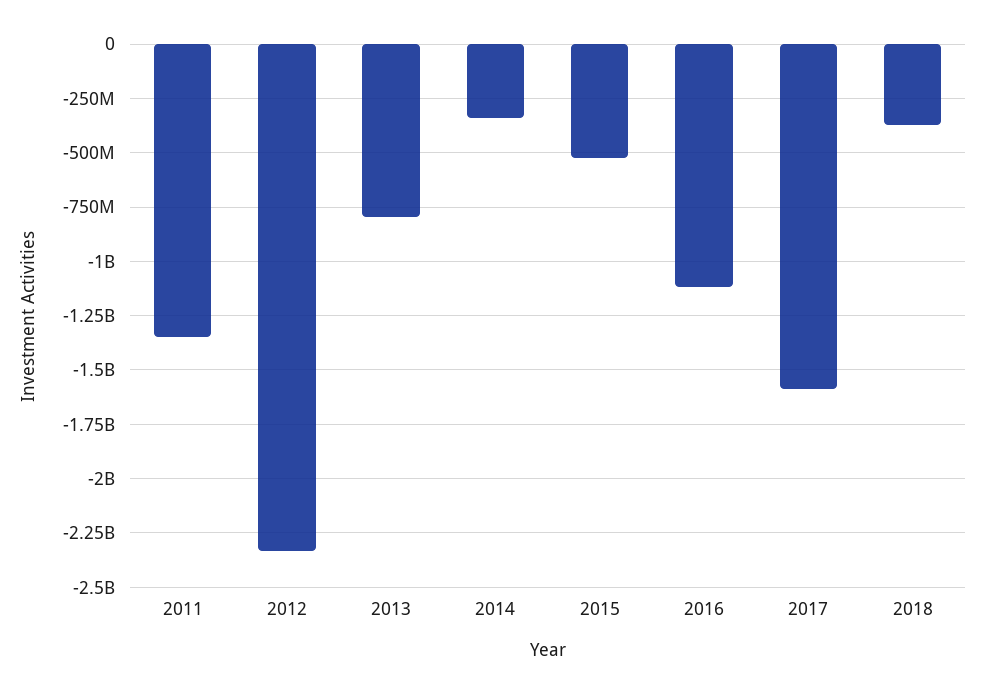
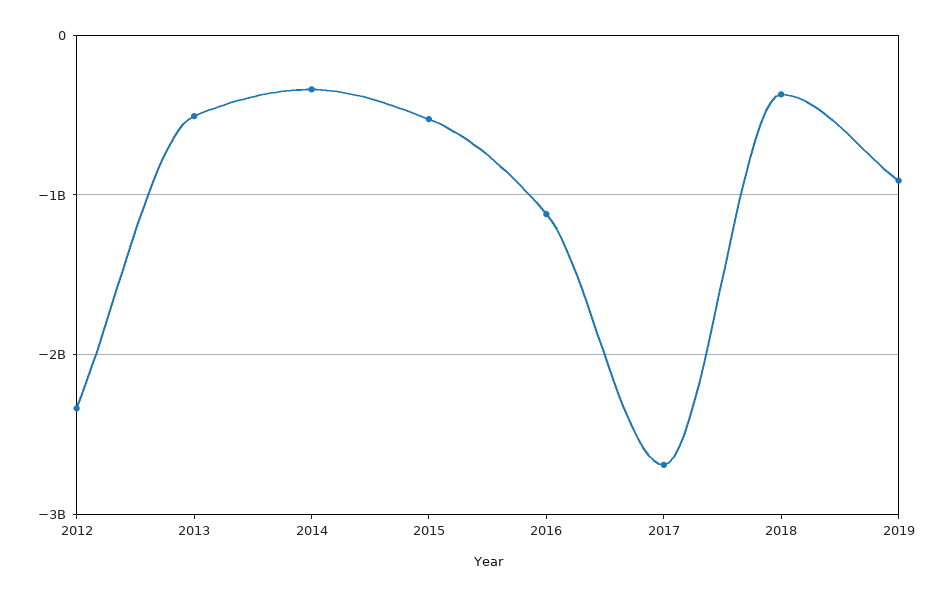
2011: -1350000000 -> none
2013: -800000000 -> -500000000
2017: -1600000000 -> -2700000000
2019: none -> -900000000

